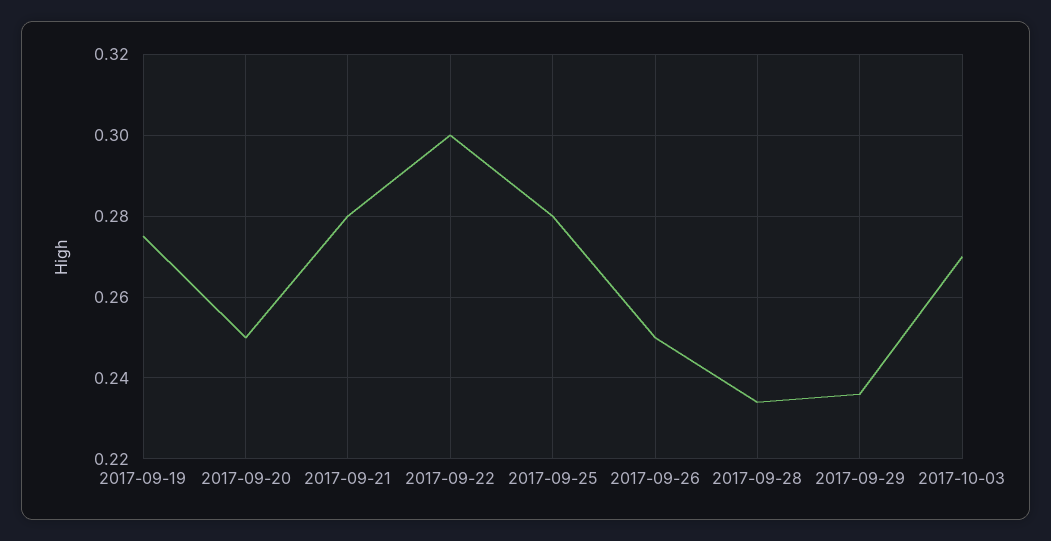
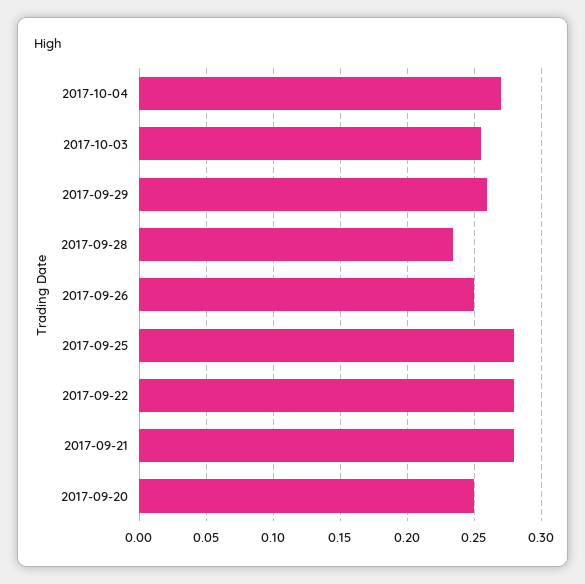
2017-09-19: 0.275 -> none
2017-09-22: 0.3 -> 0.28
2017-09-29: 0.235 -> 0.26
2017-10-03: 0.27 -> 0.255
2017-10-04: none -> 0.27

